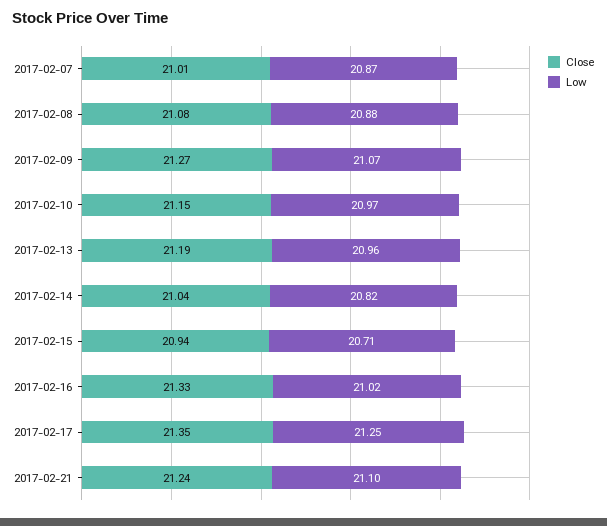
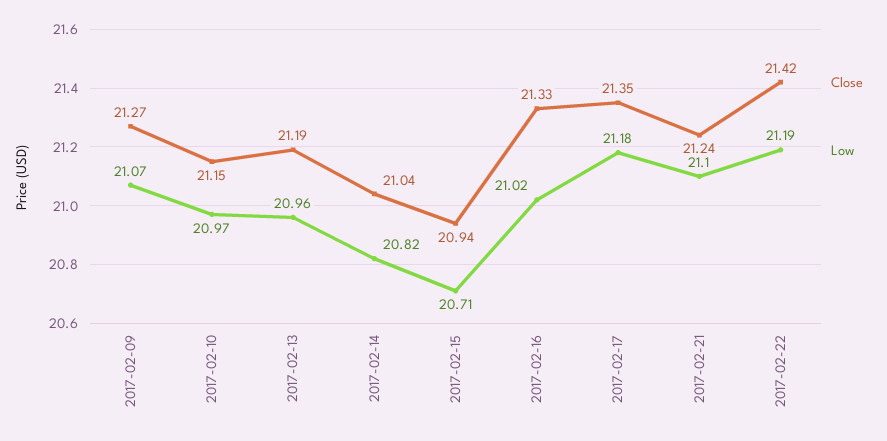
Close, 2017-02-07: 21.01 -> none
Low, 2017-02-07: 20.87 -> none
Close, 2017-02-08: 21.08 -> none
Low, 2017-02-08: 20.88 -> none
Low, 2017-02-17: 21.25 -> 21.18
Close, 2017-02-22: none -> 21.42
Low, 2017-02-22: none -> 21.19

